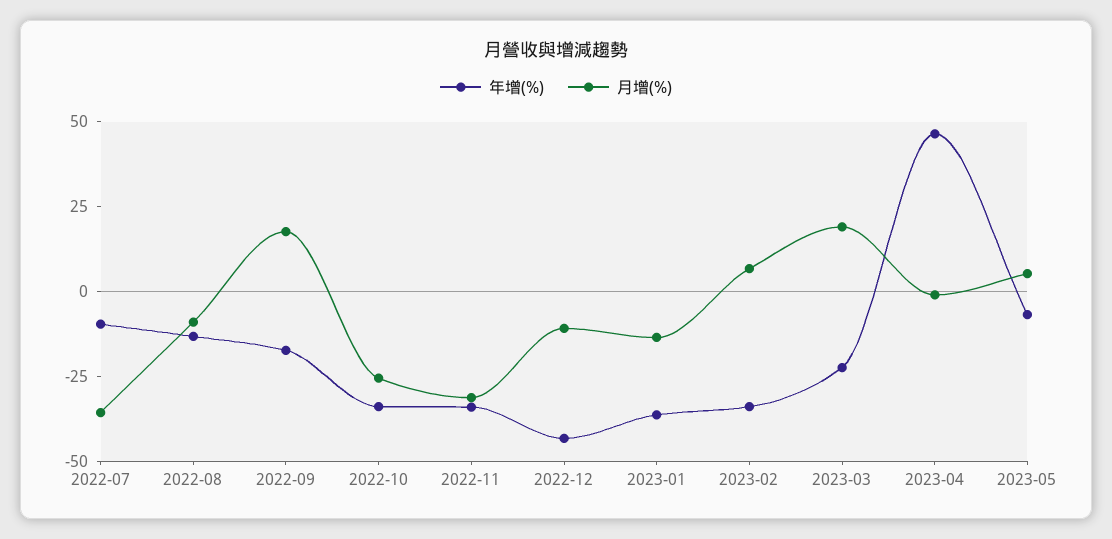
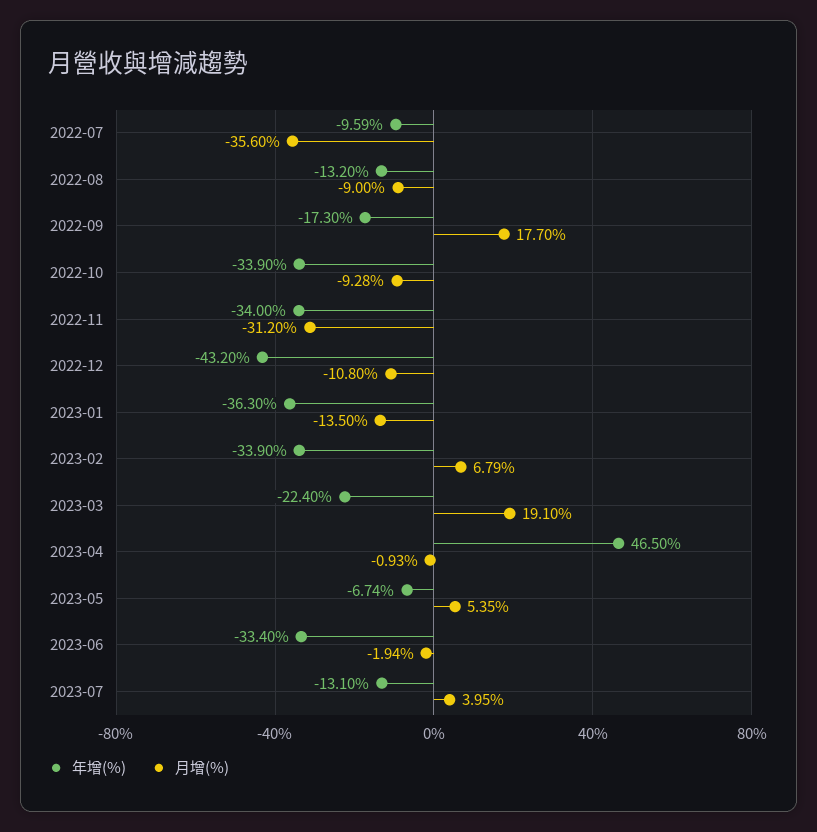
月增(%), 2022-10: -25 -> -9.28
年增(%), 2023-06: none -> -33.4
月增(%), 2023-06: none -> -1.94
年增(%), 2023-07: none -> -13.1
月增(%), 2023-07: none -> 3.95

